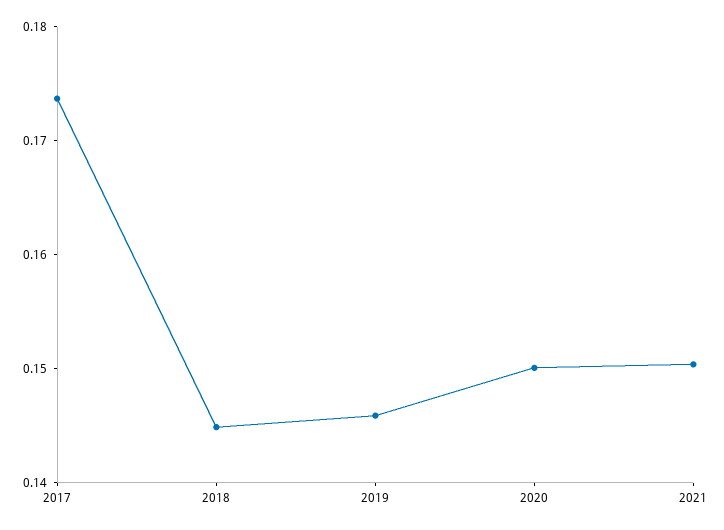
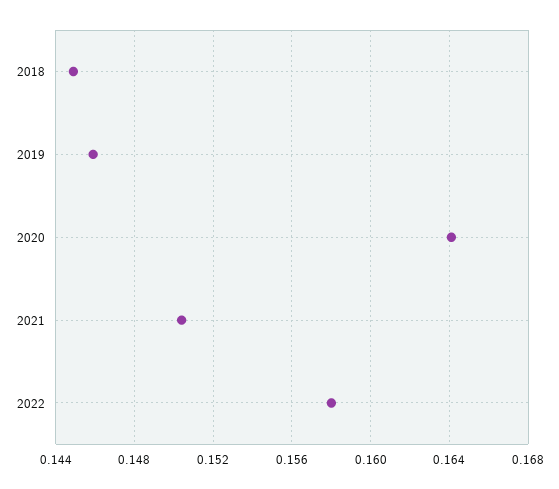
2017: 0.174 -> none
2020: 0.15 -> 0.164
2022: none -> 0.158

